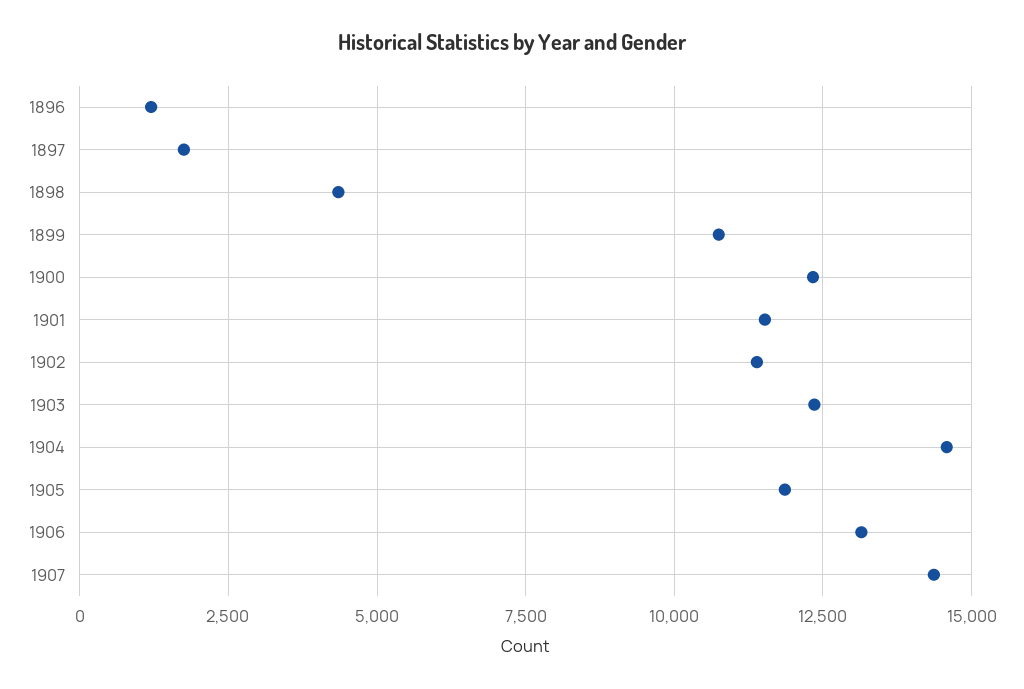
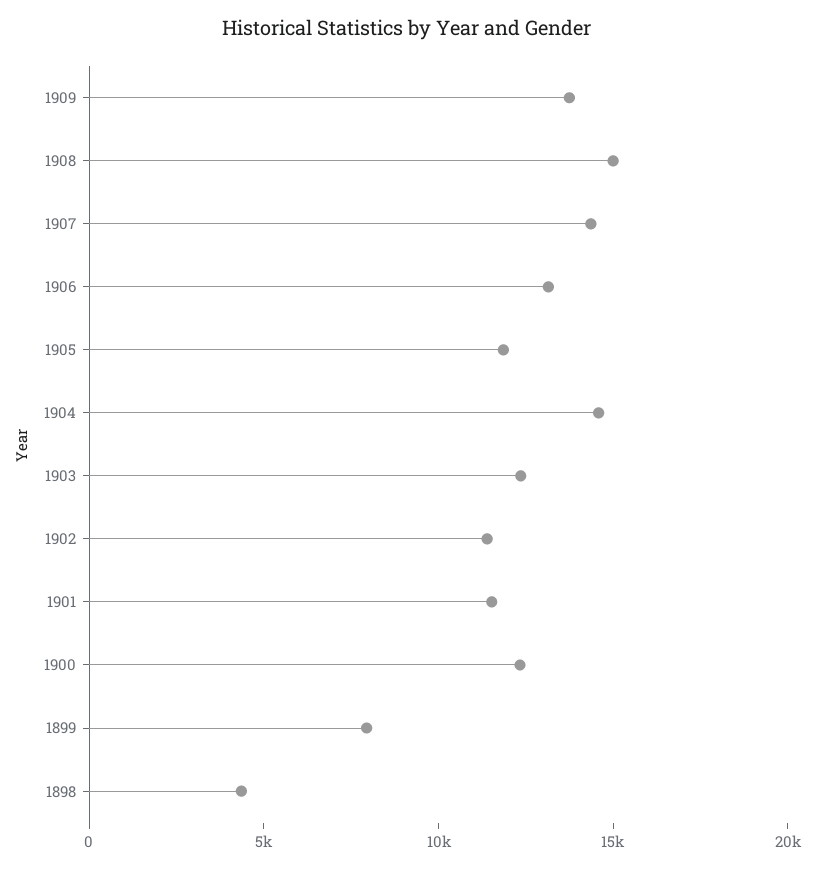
1896: 1250 -> none
1897: 1750 -> none
1899: 10750 -> 8000
1909: none -> 14000
1908: none -> 15000

